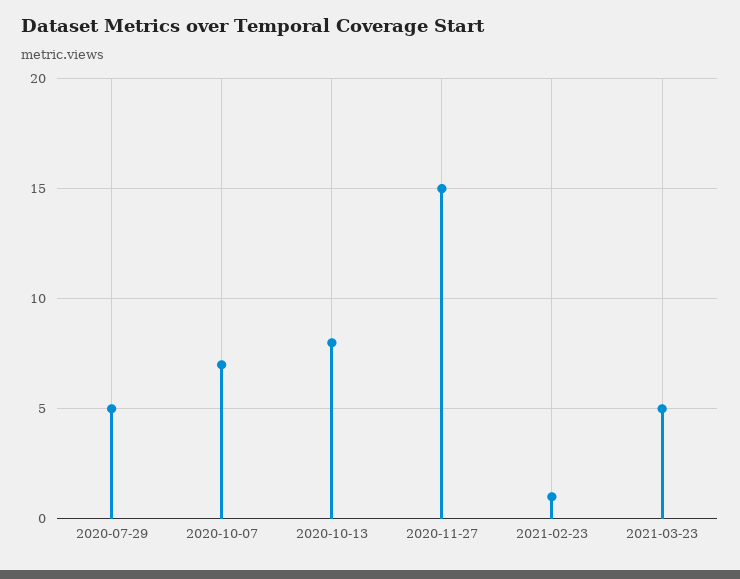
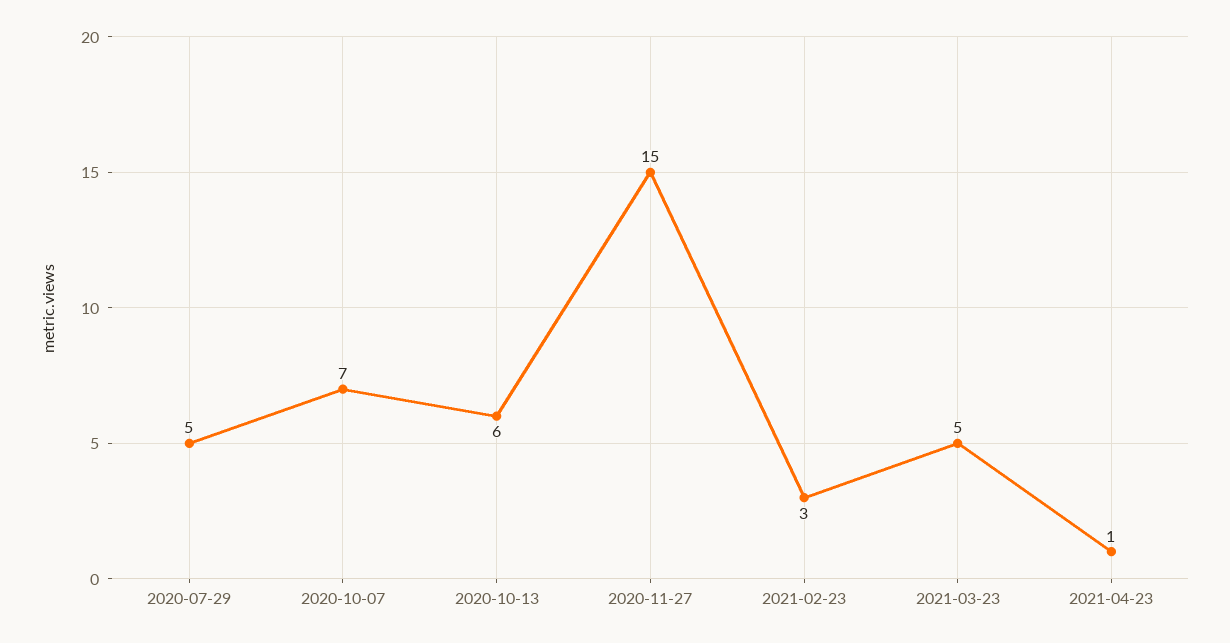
2020-10-13: 8 -> 6
2021-02-23: 1 -> 3
2021-04-23: none -> 1

